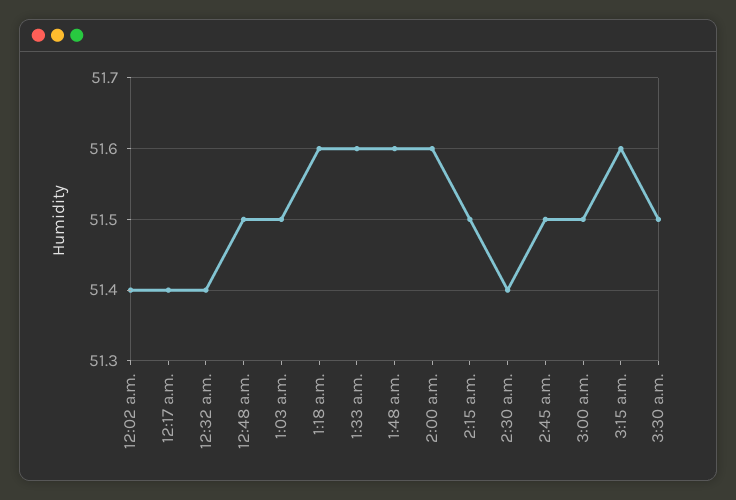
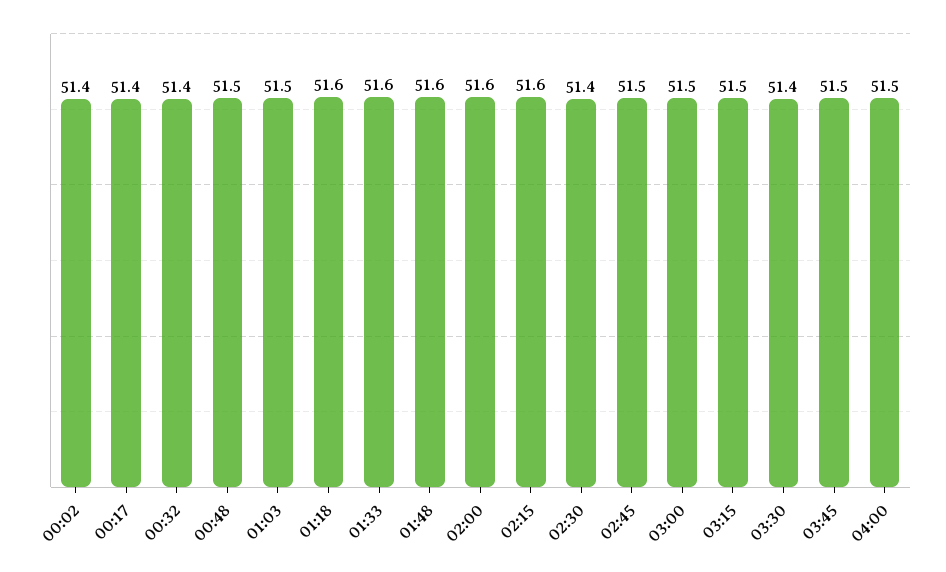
2:15 a.m.: 51.5 -> 51.6
3:15 a.m.: 51.6 -> 51.5
3:30 a.m.: 51.5 -> 51.4
03:45: none -> 51.5
04:00: none -> 51.5

